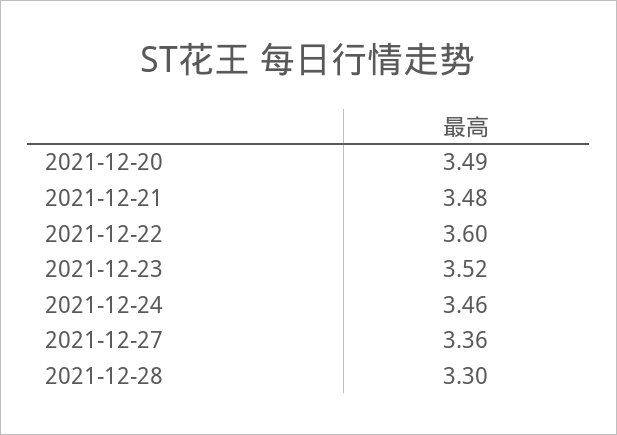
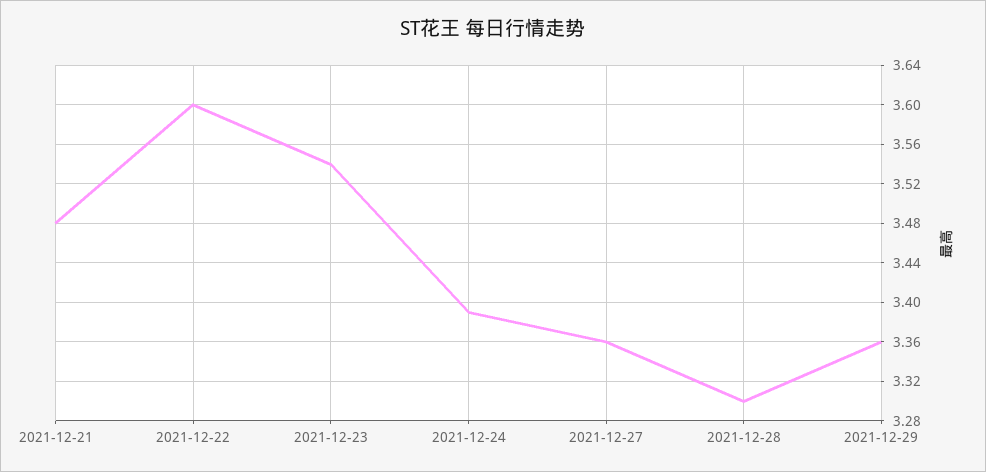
2021-12-20: 3.49 -> none
2021-12-23: 3.52 -> 3.54
2021-12-24: 3.46 -> 3.39
2021-12-29: none -> 3.36

